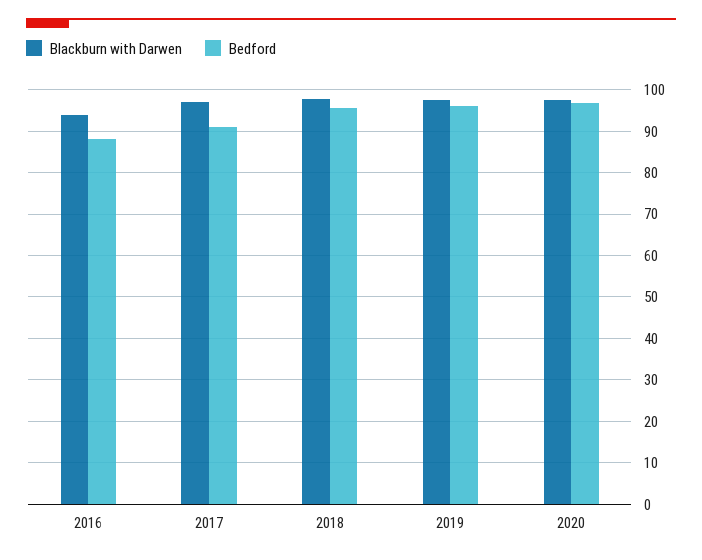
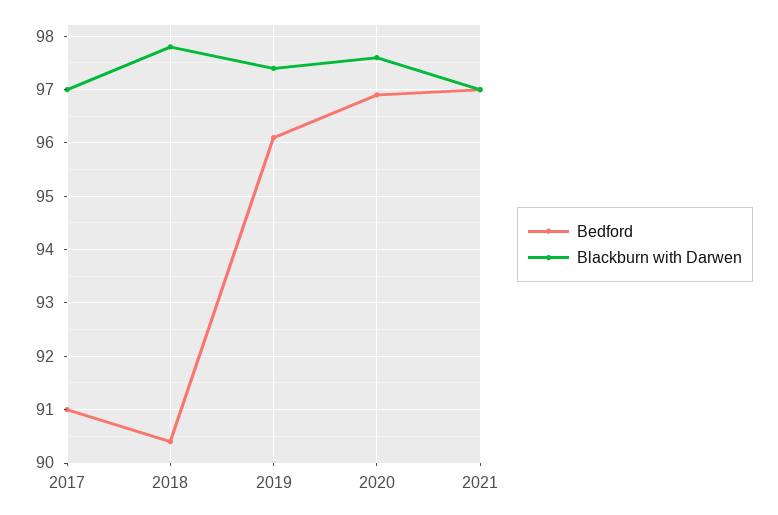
Blackburn with Darwen, 2016: 94 -> none
Bedford, 2016: 88 -> none
Bedford, 2018: 96 -> 90.5
Bedford, 2021: none -> 97
Blackburn with Darwen, 2021: none -> 97

